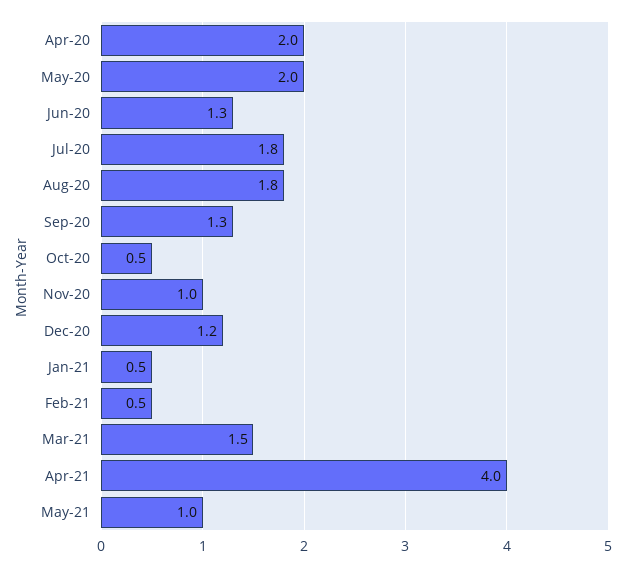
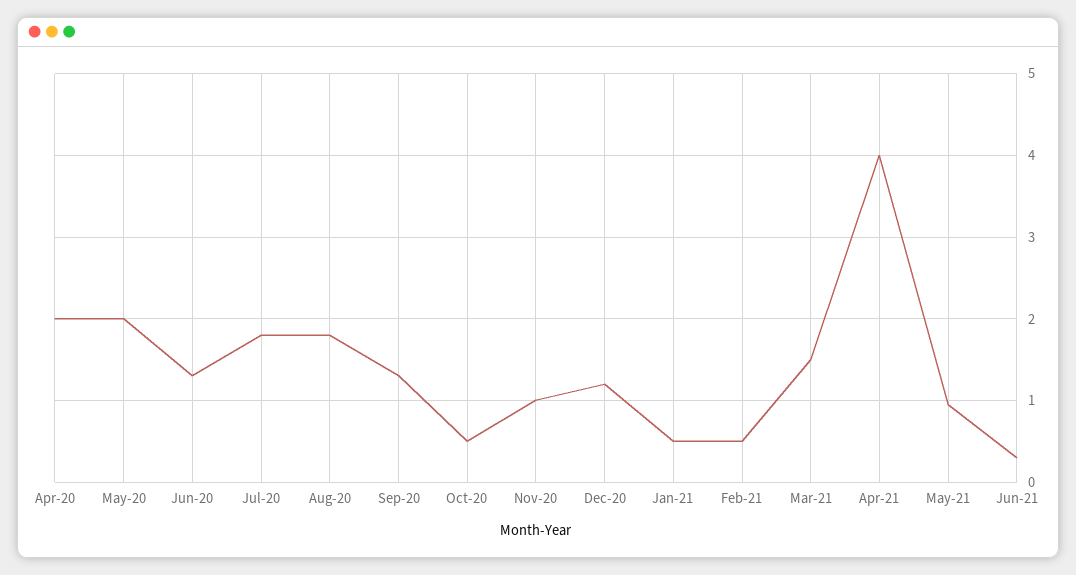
Jun-21: none -> 0.3

